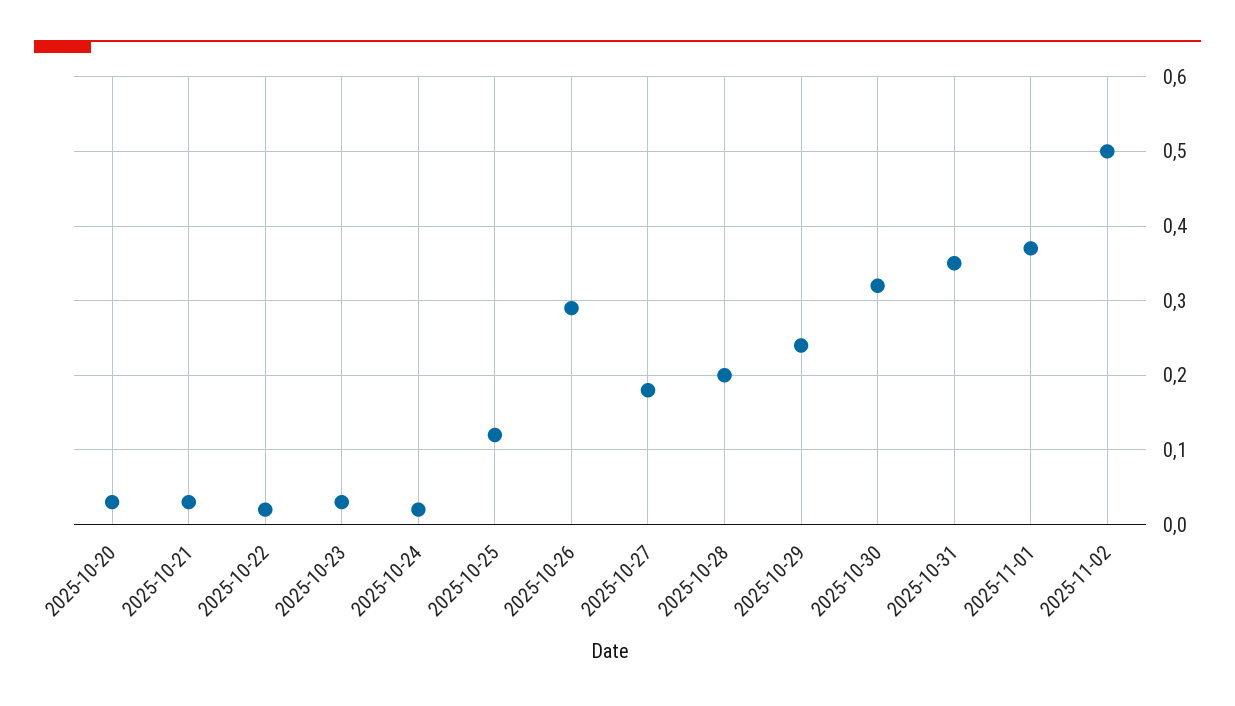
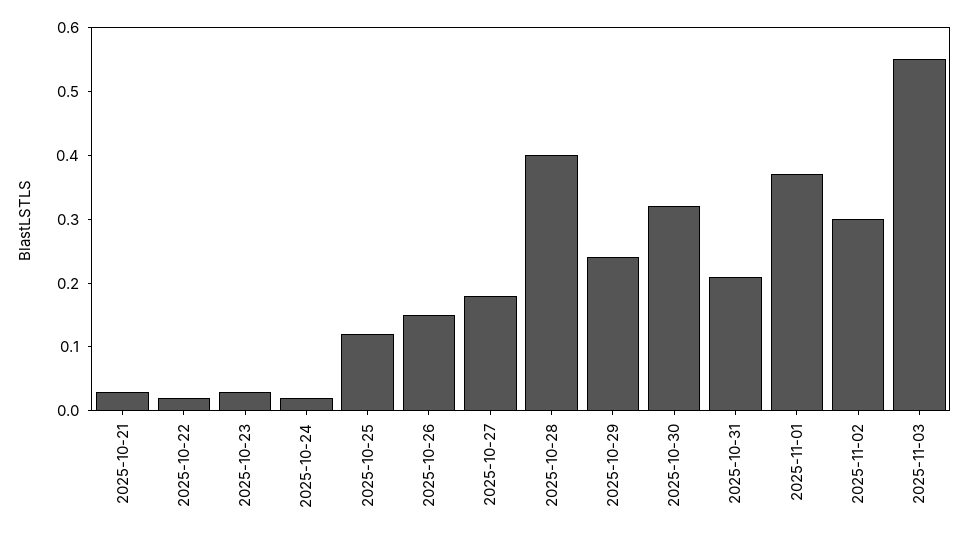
2025-10-20: 0.03 -> none
2025-10-26: 0.29 -> 0.15
2025-10-28: 0.2 -> 0.4
2025-10-31: 0.35 -> 0.2
2025-11-02: 0.5 -> 0.3
2025-11-03: none -> 0.55

